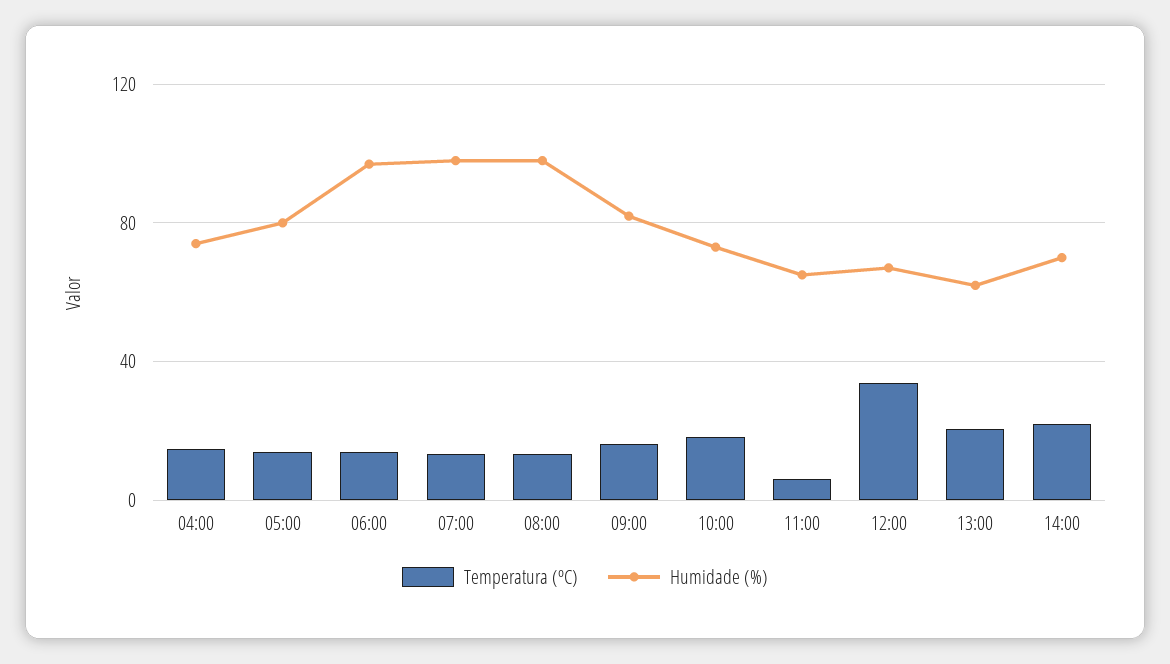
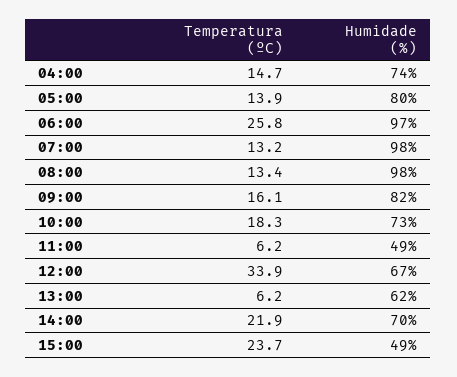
Temperatura (ºC), 06:00: 15 -> 25.8
Humidade (%), 11:00: 65 -> 49
Temperatura (ºC), 13:00: 20 -> 6.2
Temperatura (ºC), 15:00: none -> 23.7
Humidade (%), 15:00: none -> 49

